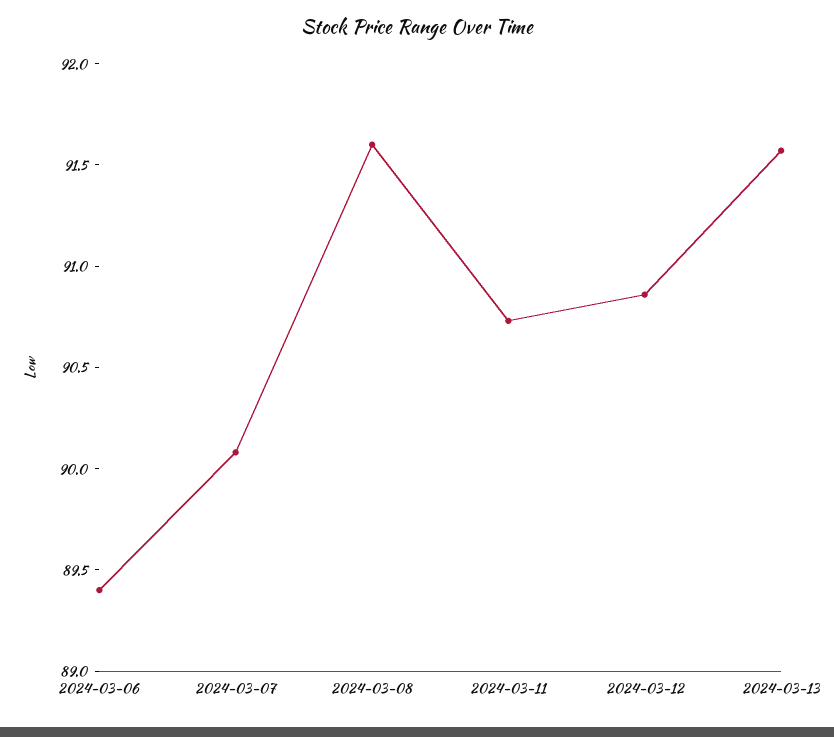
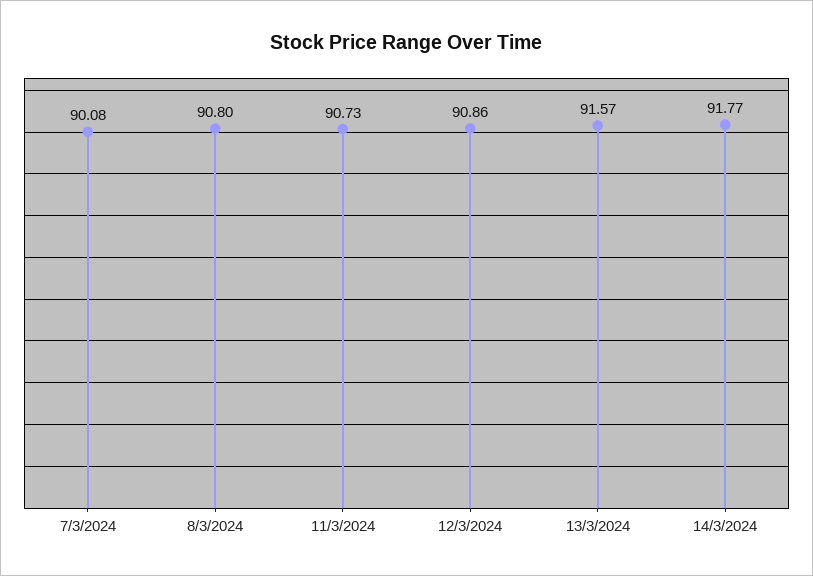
2024-03-06: 89.4 -> none
2024-03-08: 91.6 -> 90.8
14/3/2024: none -> 91.77

